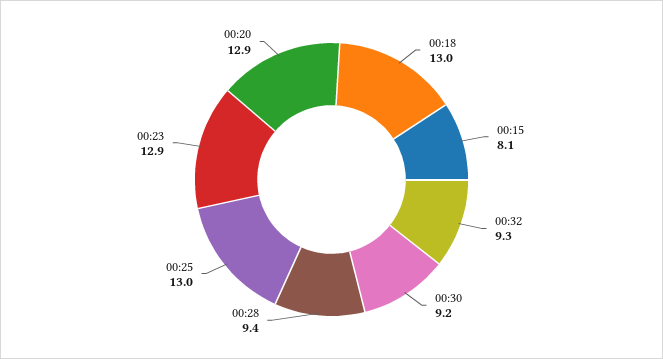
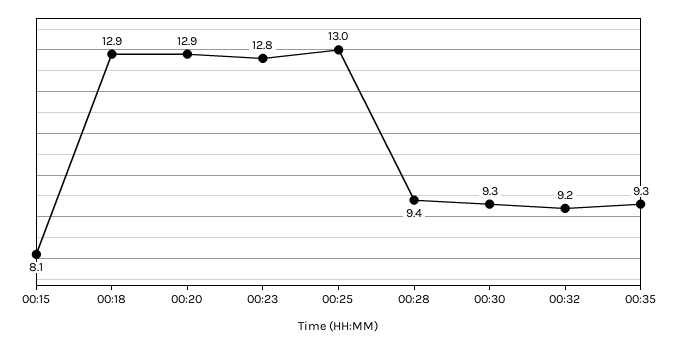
00:18: 13 -> 12.9
00:32: 9.3 -> 9.2
00:30: 9.2 -> 9.3
00:23: 12.9 -> 12.8
00:35: none -> 9.3

